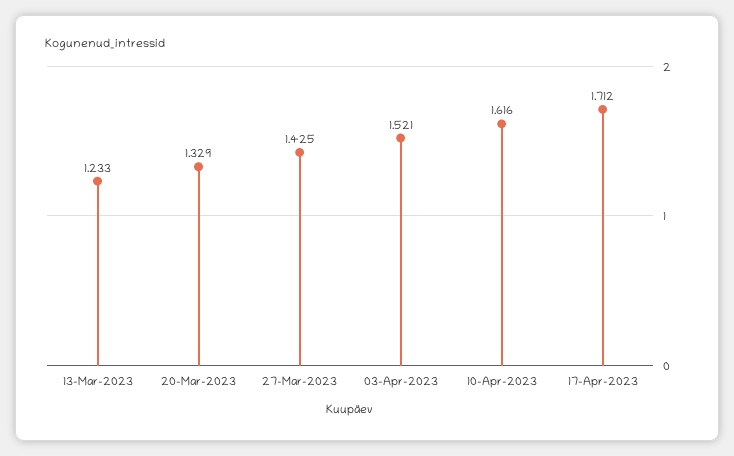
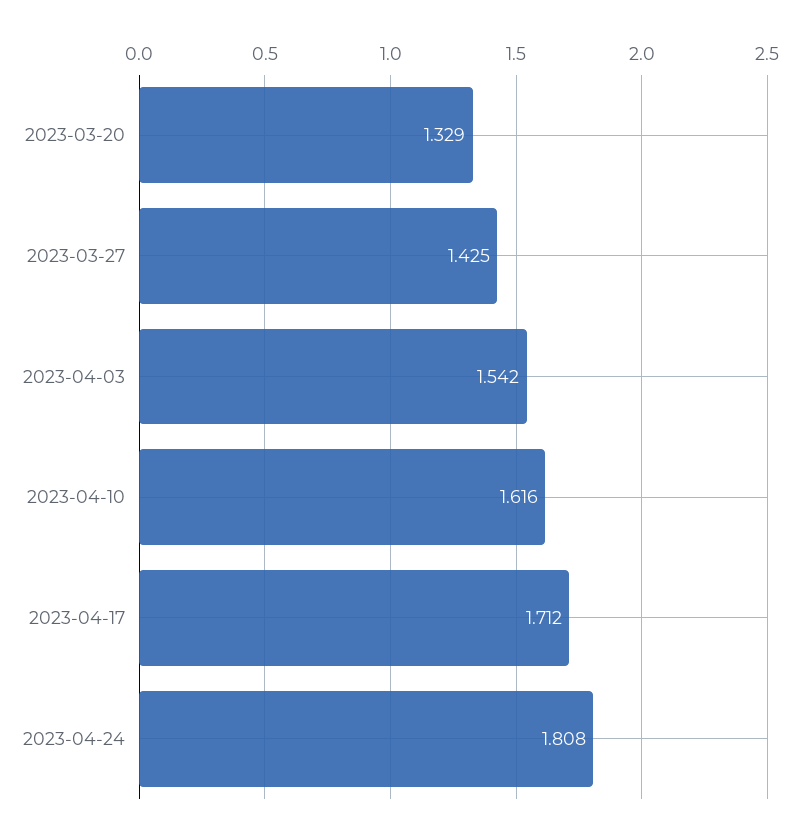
13-Mar-2023: 1.233 -> none
03-Apr-2023: 1.521 -> 1.542
2023-04-24: none -> 1.808

